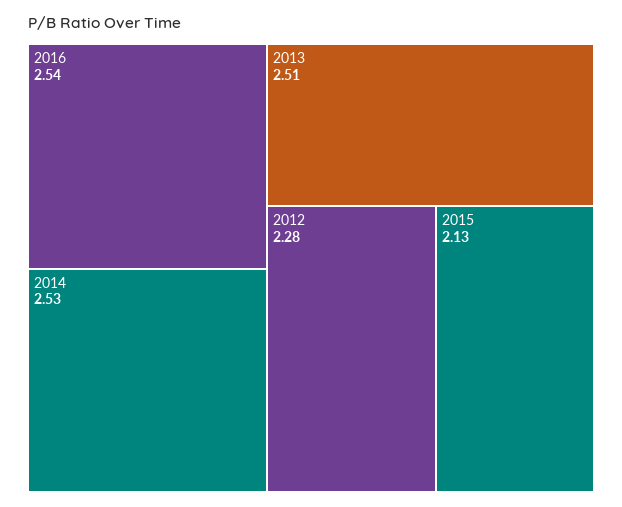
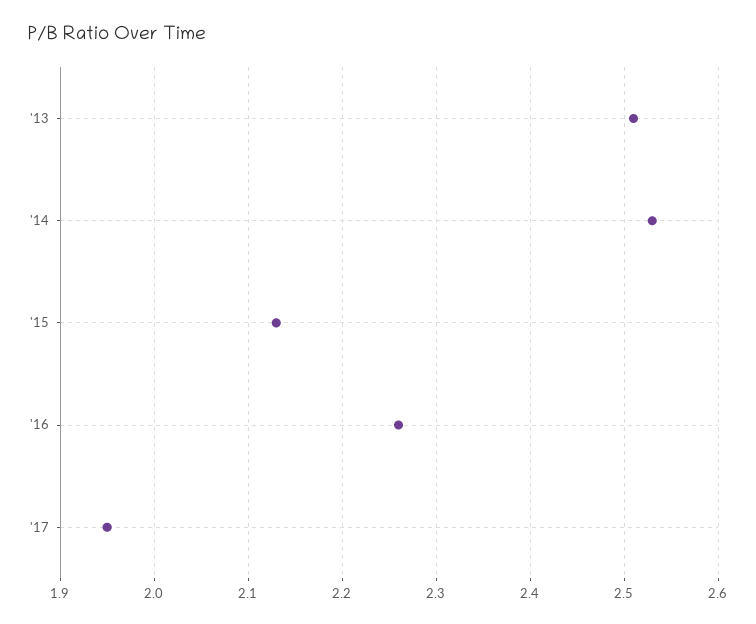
2016: 2.54 -> 2.26
2012: 2.28 -> none
'17: none -> 1.95

